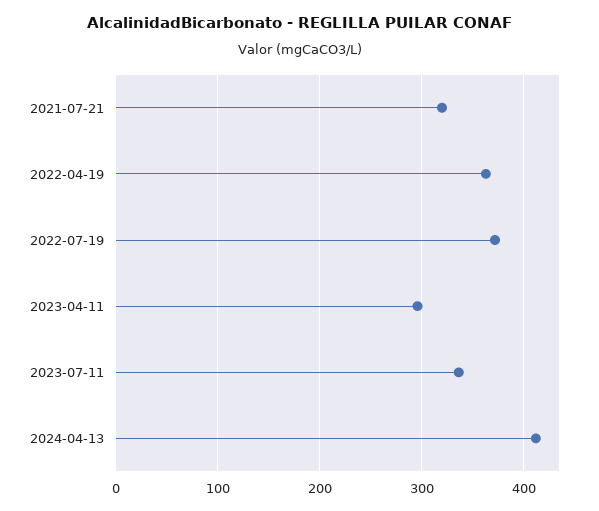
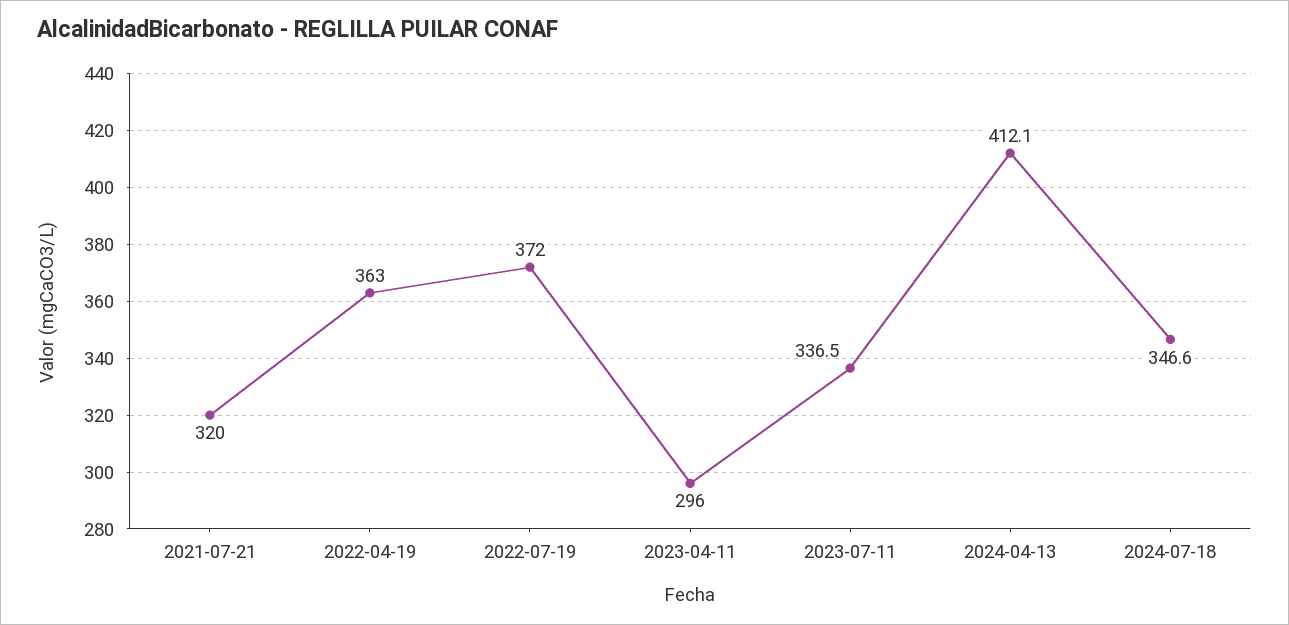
2024-07-18: none -> 346.6

